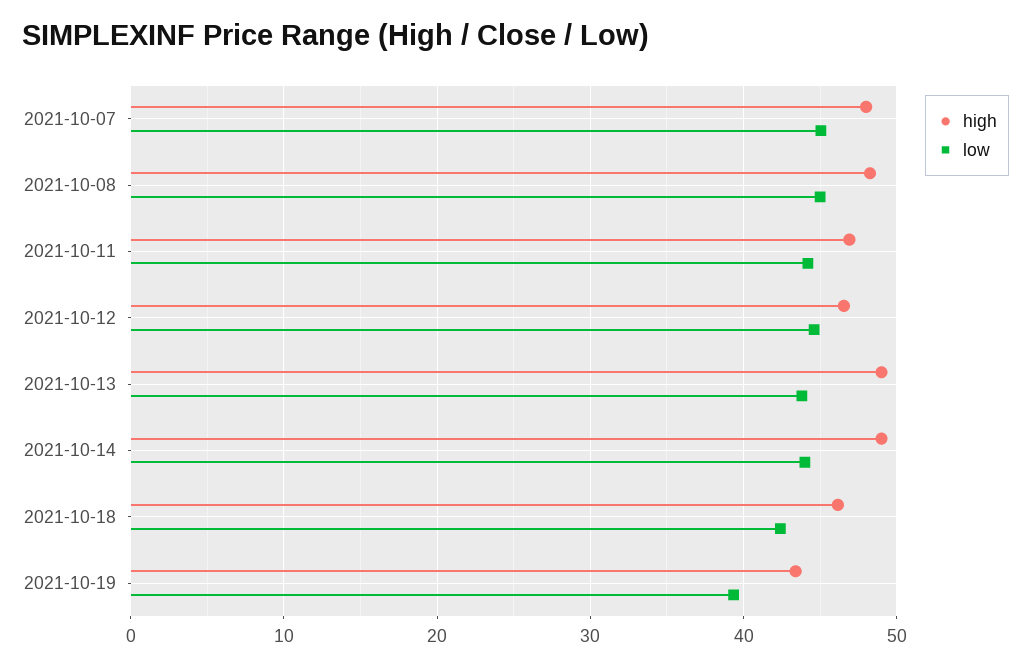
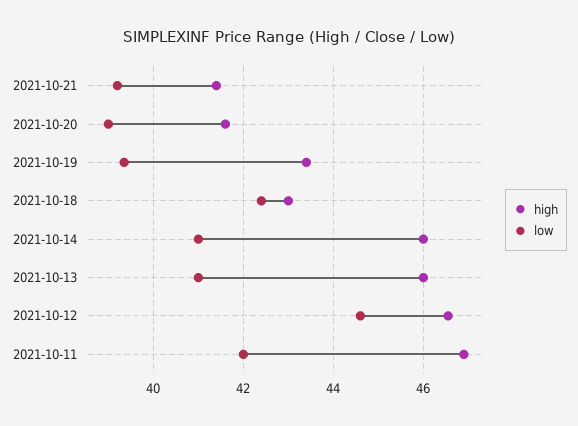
high, 2021-10-07: 48 -> none
low, 2021-10-07: 45 -> none
high, 2021-10-08: 48 -> none
low, 2021-10-08: 45 -> none
low, 2021-10-11: 44 -> 42
high, 2021-10-13: 49 -> 46
low, 2021-10-13: 44 -> 41
high, 2021-10-14: 49 -> 46
low, 2021-10-14: 44 -> 41
high, 2021-10-18: 46 -> 43
high, 2021-10-21: none -> 41.4
low, 2021-10-21: none -> 39.2
high, 2021-10-20: none -> 41.6
low, 2021-10-20: none -> 39

